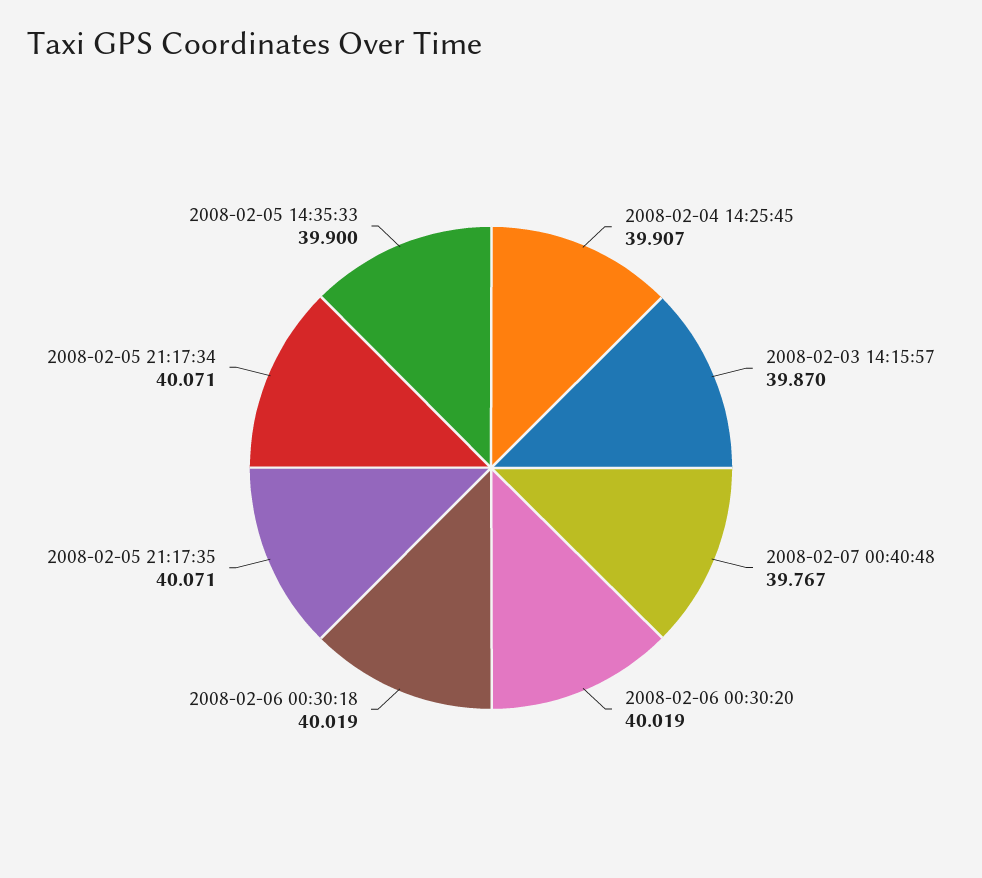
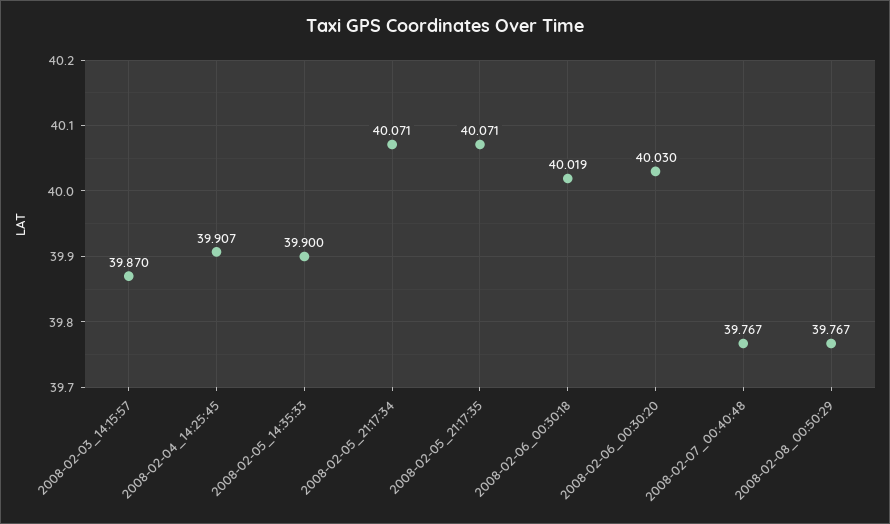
2008-02-06 00:30:20: 40.019 -> 40.03
2008-02-08_00:50:29: none -> 39.767

